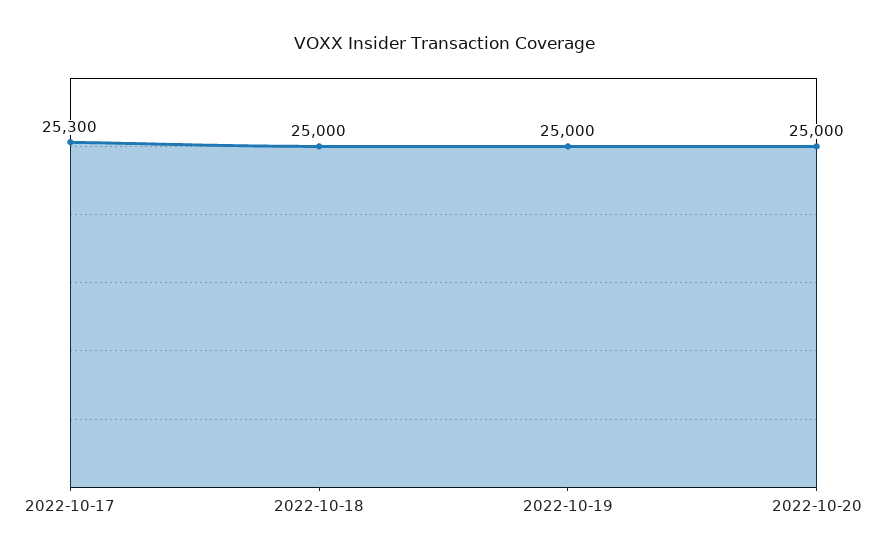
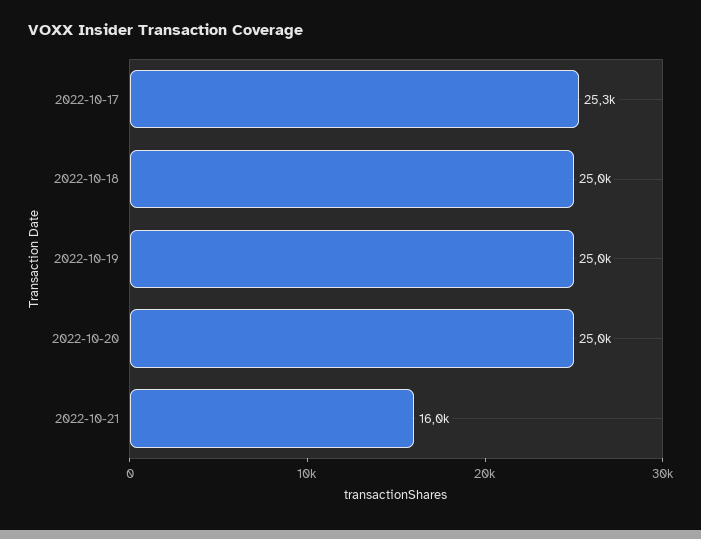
2022-10-21: none -> 16000

